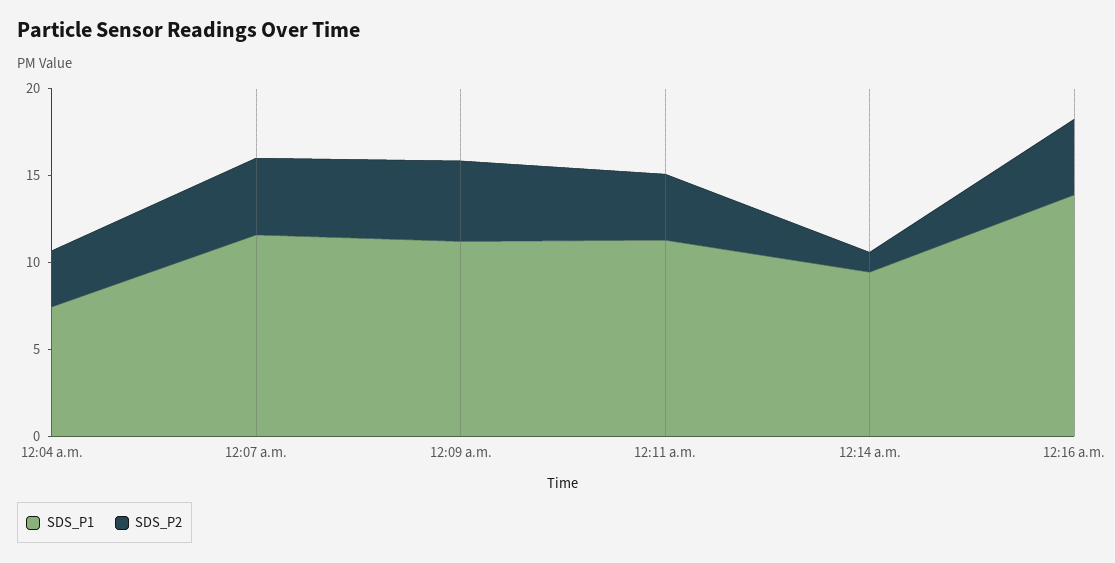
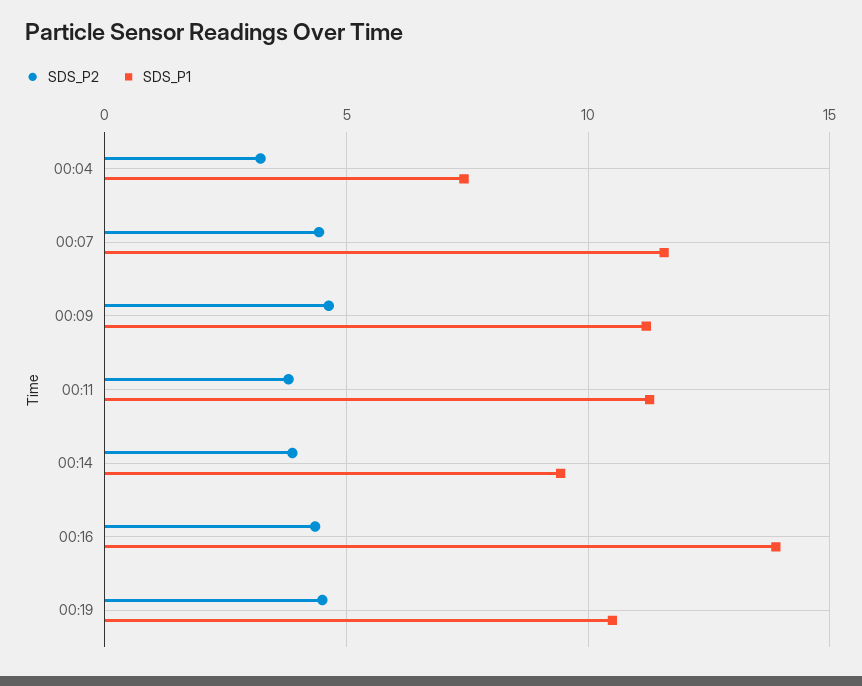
SDS_P2, 12:14 a.m.: 1 -> 4
SDS_P2, 00:19: none -> 4.5
SDS_P1, 00:19: none -> 10.5

